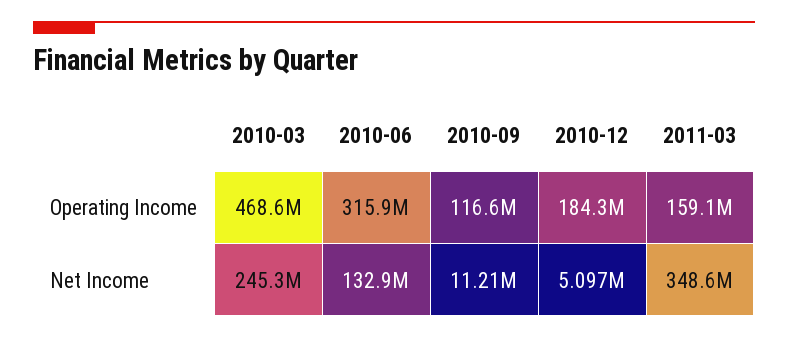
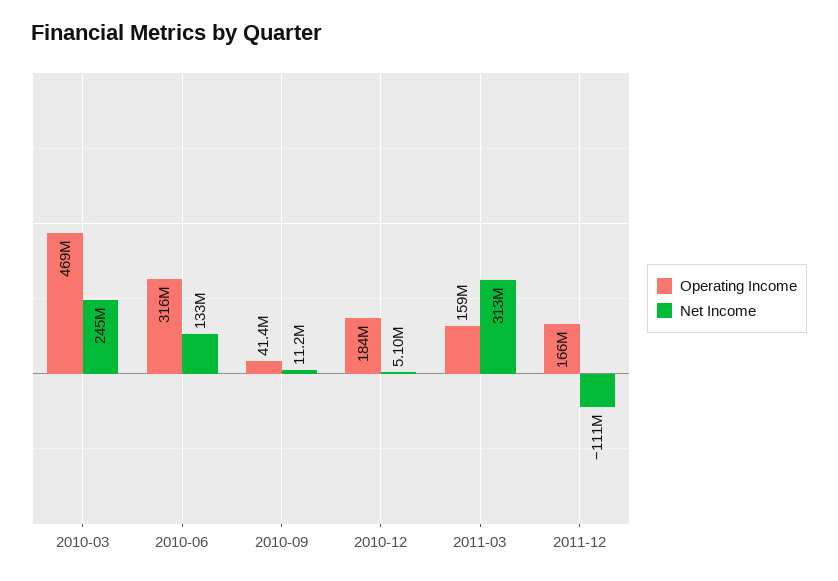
Operating Income, 2010-09: 116600000 -> 41400000
Net Income, 2011-03: 348600000 -> 313000000
Operating Income, 2011-12: none -> 166000000
Net Income, 2011-12: none -> -111000000

